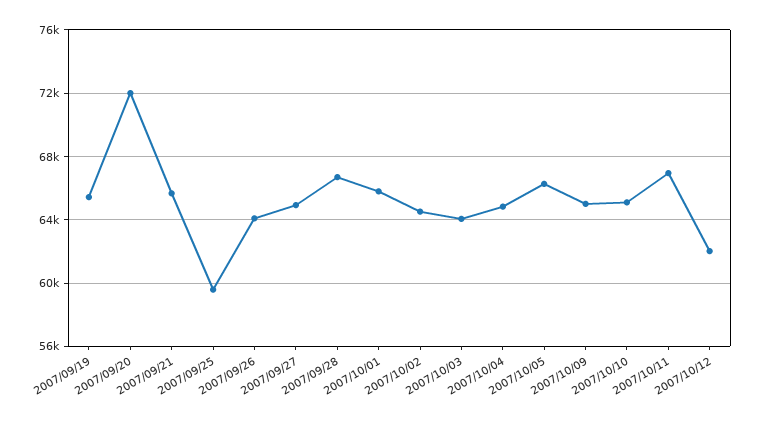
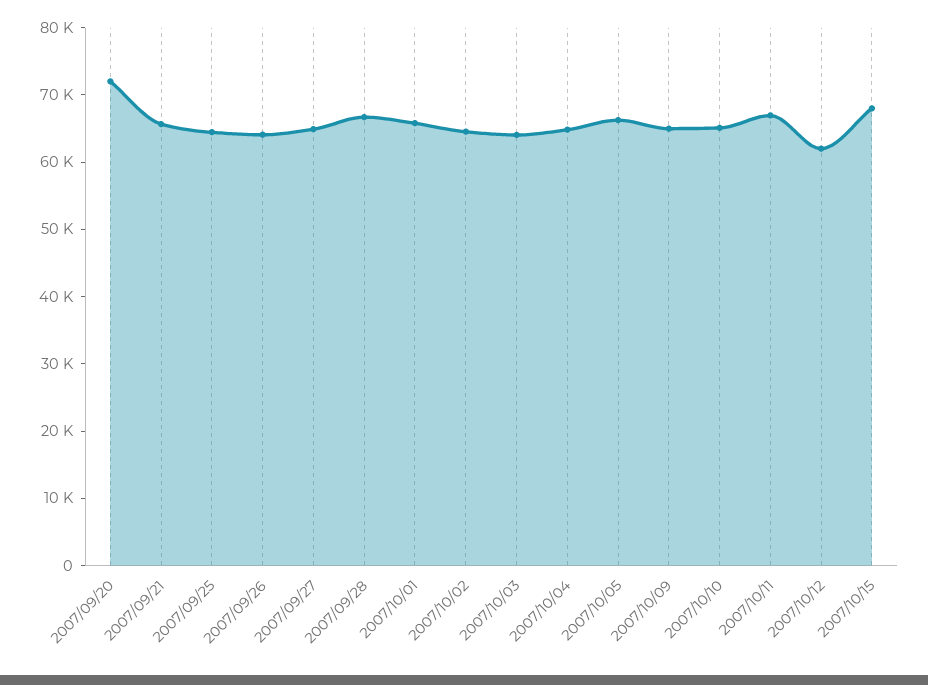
2007/09/19: 65500 -> none
2007/09/25: 59500 -> 64000
2007/10/15: none -> 68000

